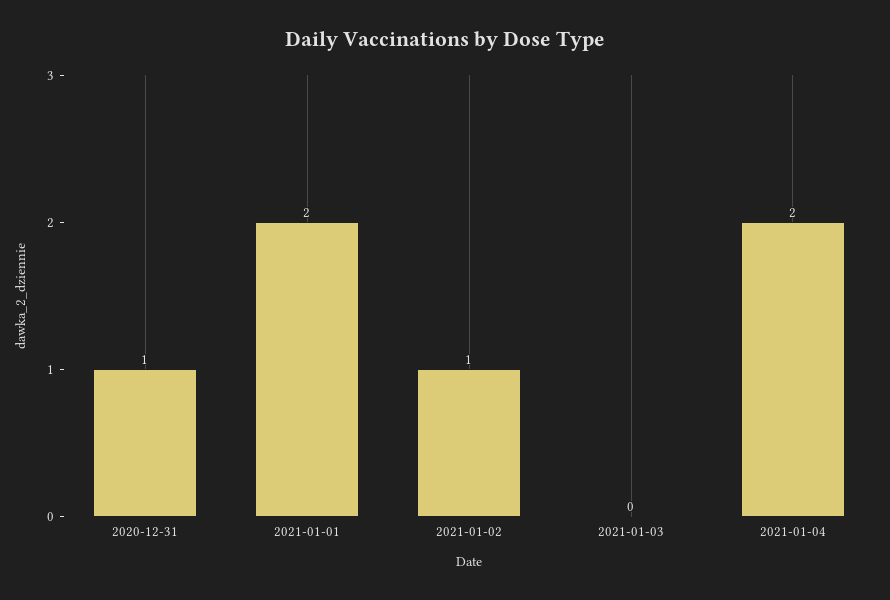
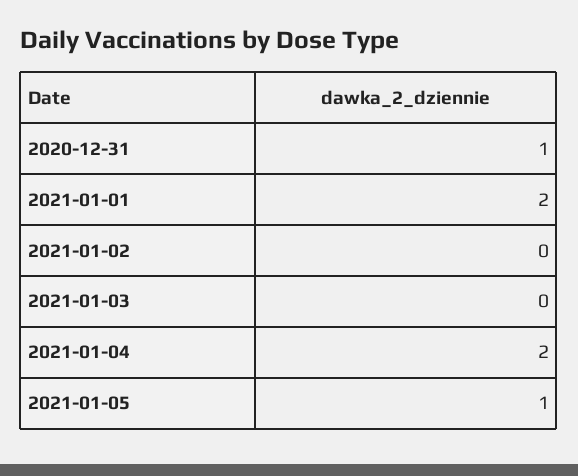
2021-01-02: 1 -> 0
2021-01-05: none -> 1

